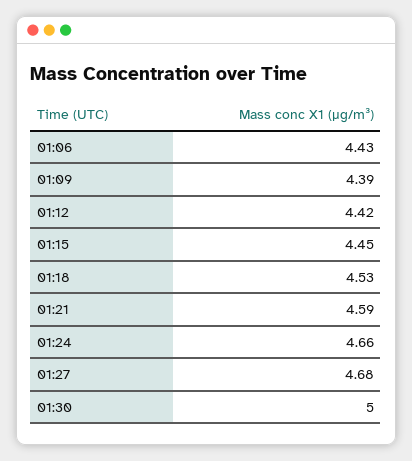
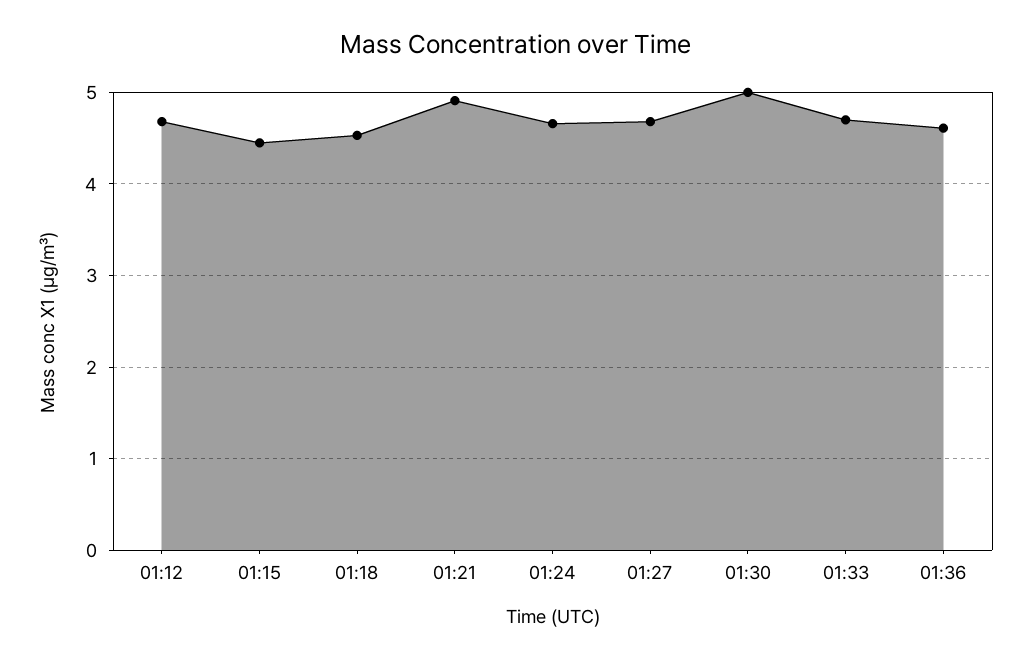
01:06: 4.43 -> none
01:09: 4.39 -> none
01:12: 4.42 -> 4.7
01:21: 4.59 -> 4.9
01:33: none -> 4.7
01:36: none -> 4.6

